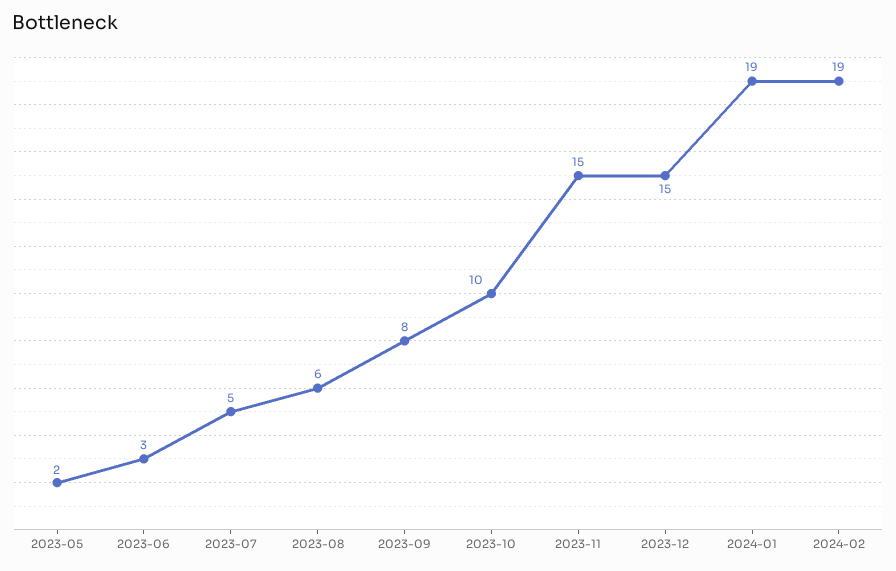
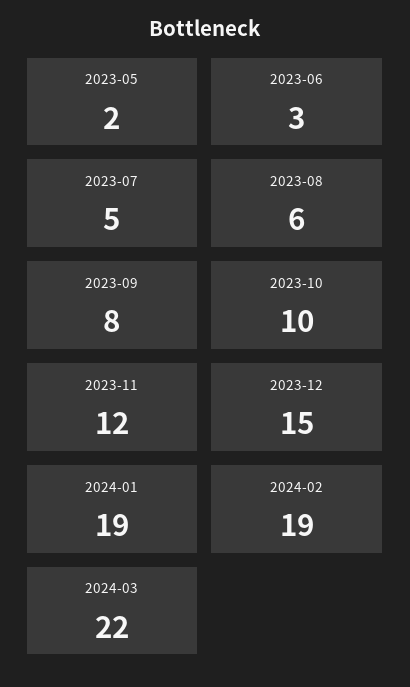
2023-11: 15 -> 12
2024-03: none -> 22

